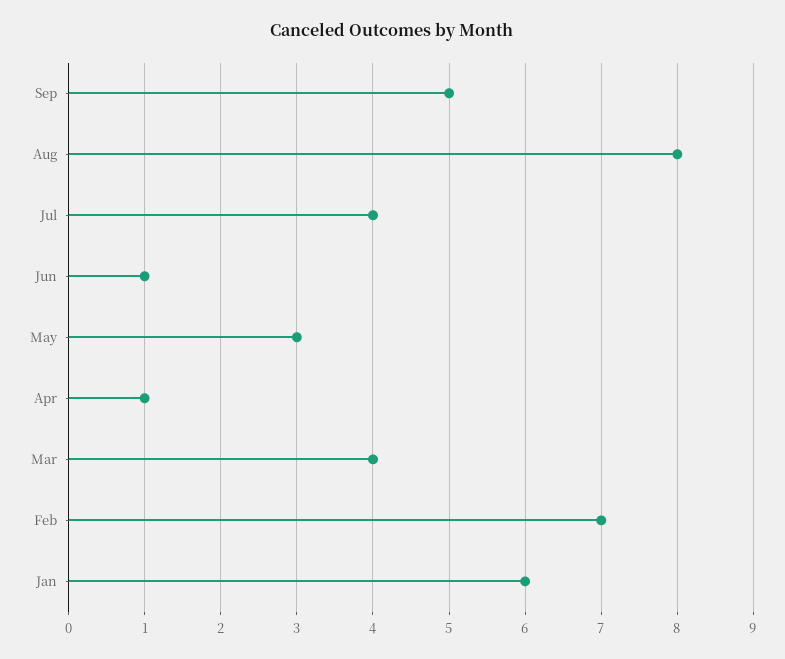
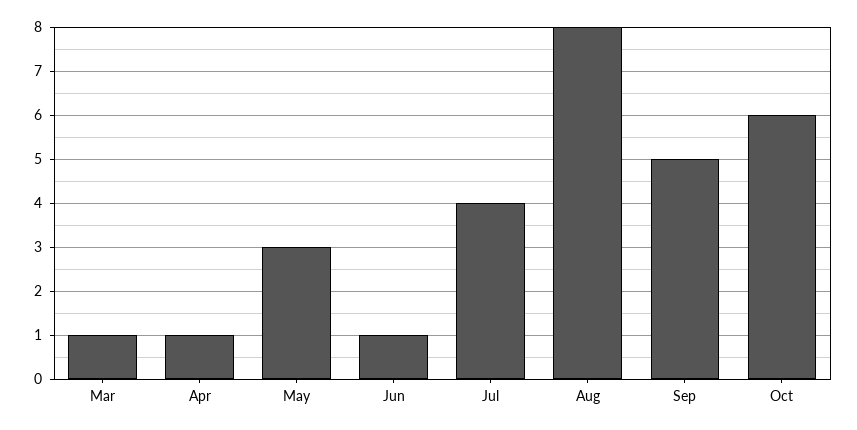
Mar: 4 -> 1
Feb: 7 -> none
Jan: 6 -> none
Oct: none -> 6

